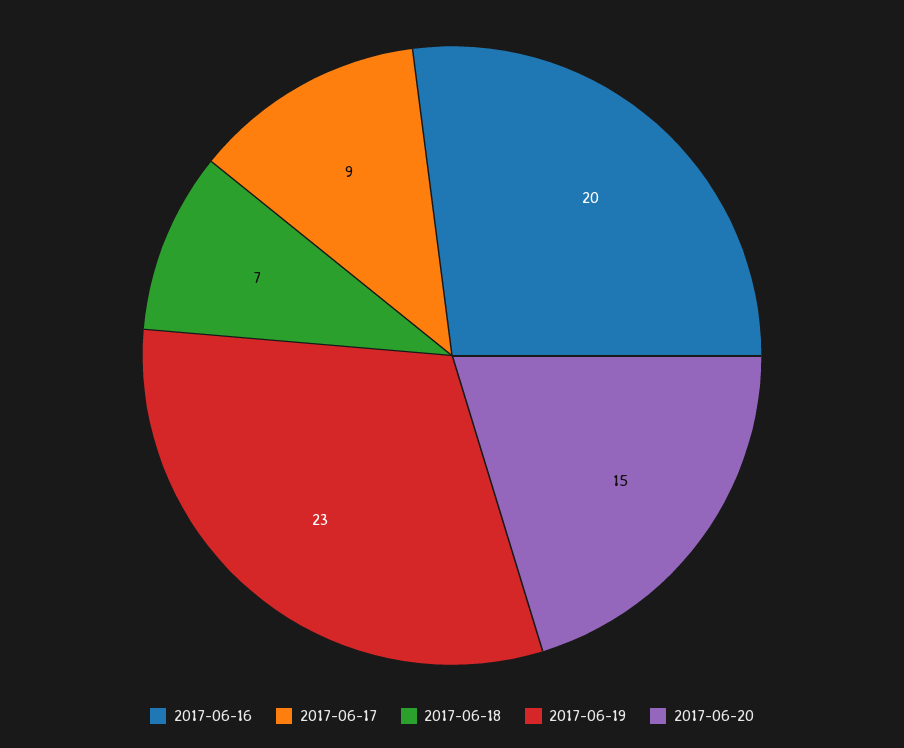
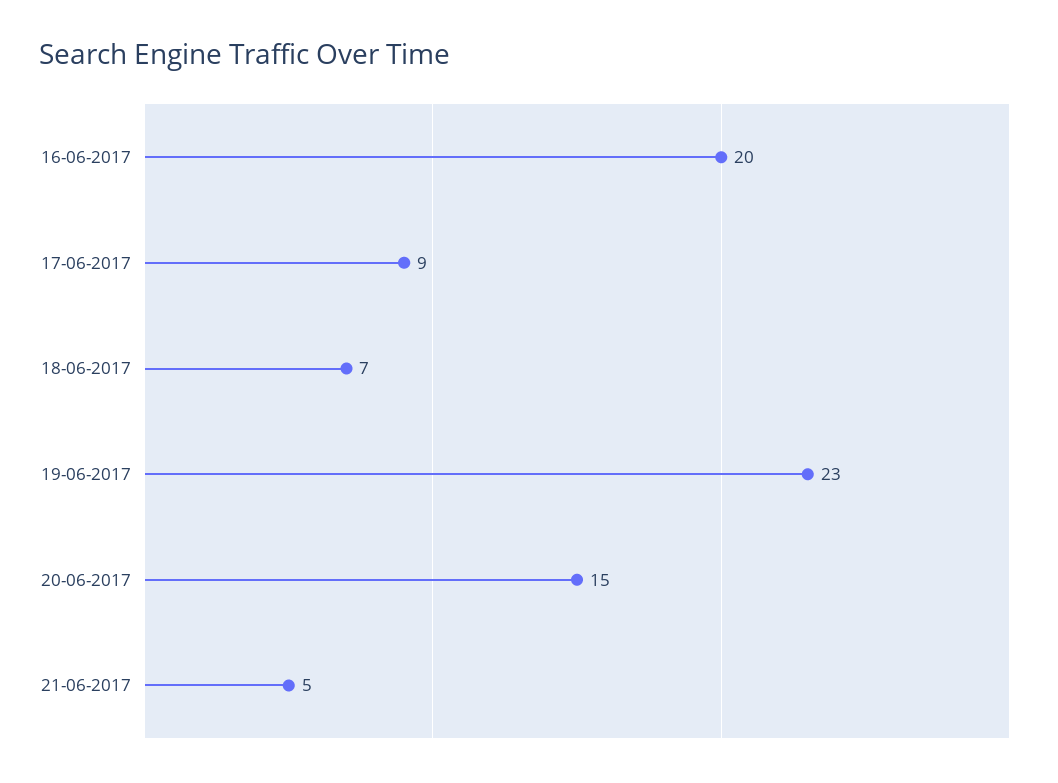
21-06-2017: none -> 5

